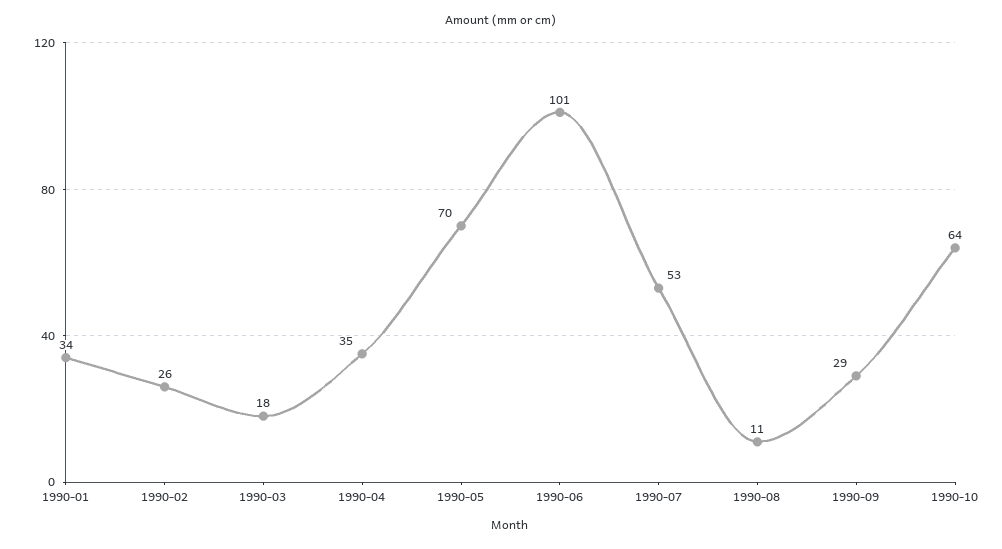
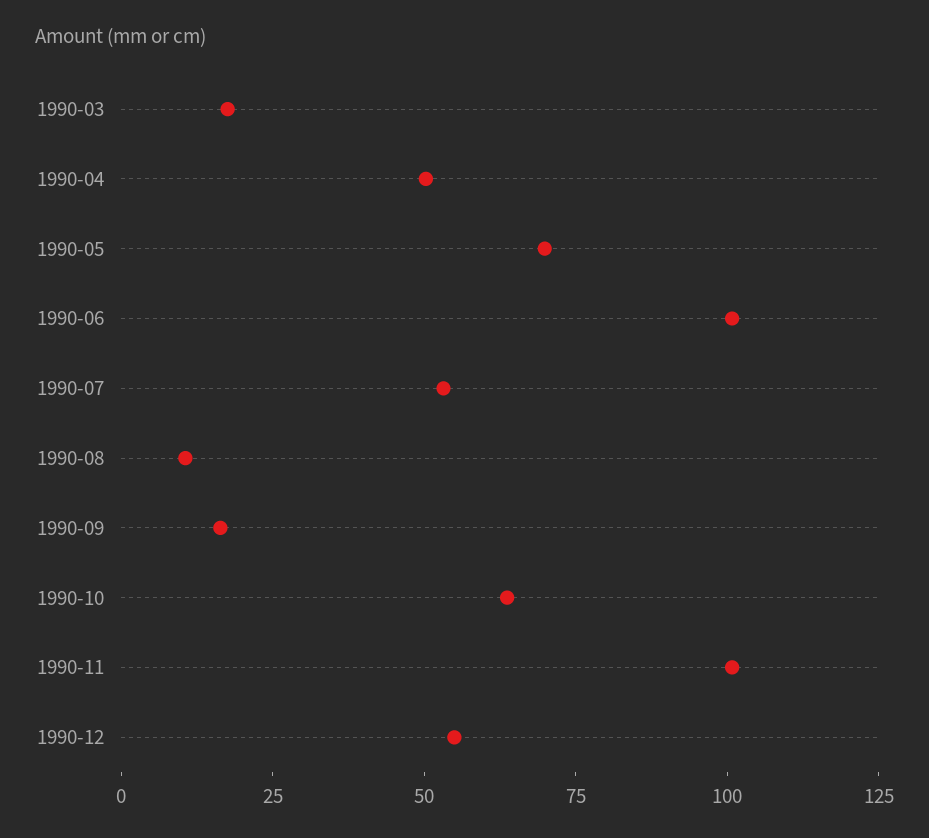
1990-01: 34 -> none
1990-02: 26 -> none
1990-04: 35 -> 50
1990-09: 29 -> 15
1990-11: none -> 100
1990-12: none -> 55

